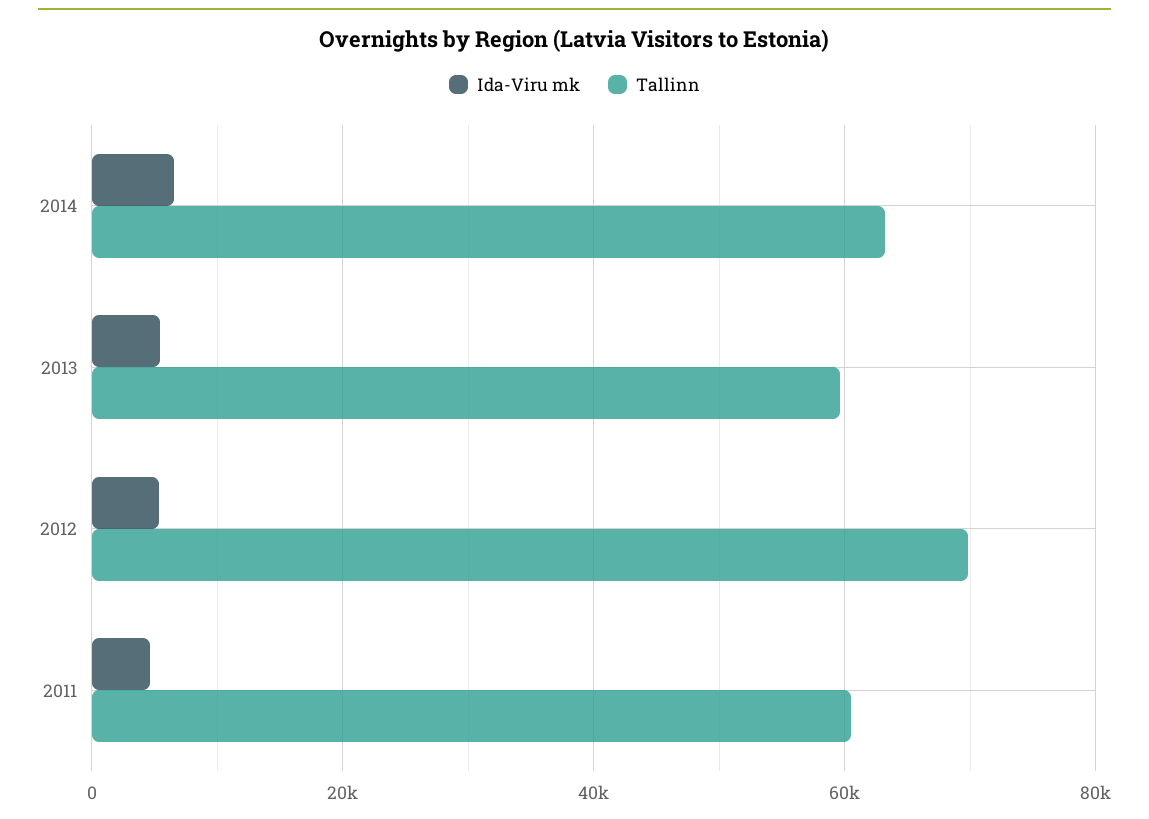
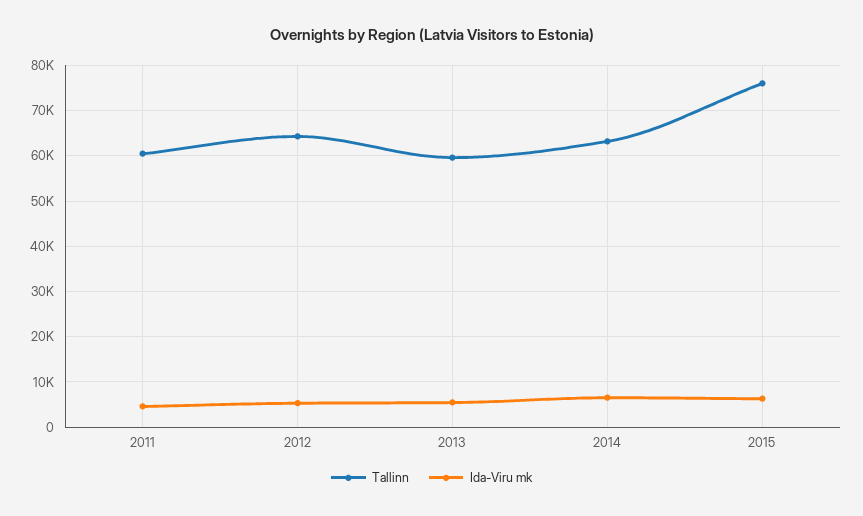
Tallinn, 2012: 70000 -> 64000
Tallinn, 2015: none -> 76000
Ida-Viru mk, 2015: none -> 6000

